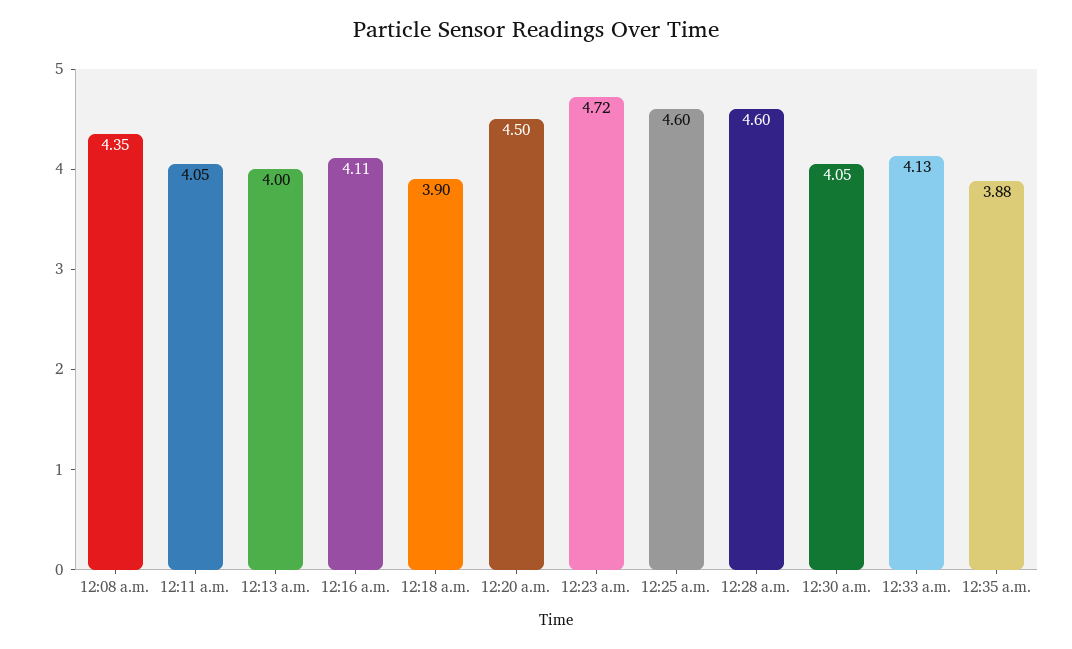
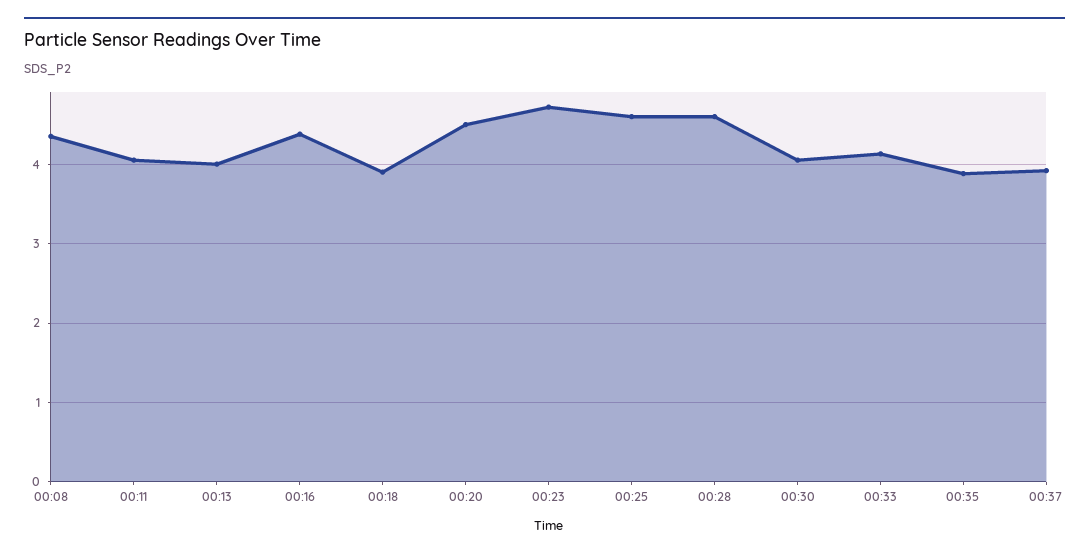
12:16 a.m.: 4.11 -> 4.4
00:37: none -> 3.9

